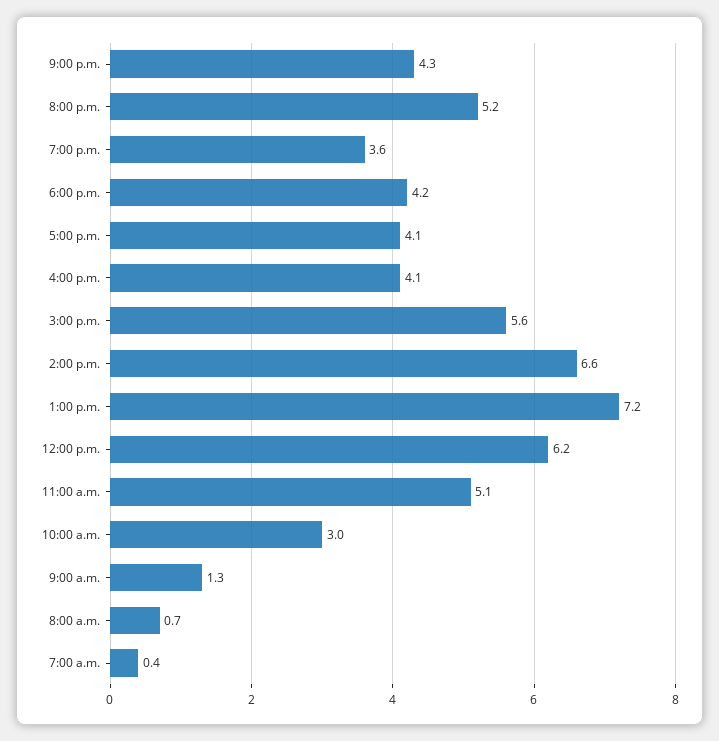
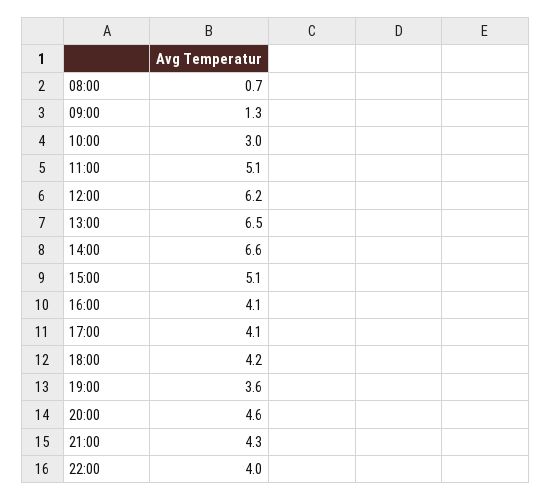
8:00 p.m.: 5.2 -> 4.6
3:00 p.m.: 5.6 -> 5.1
1:00 p.m.: 7.2 -> 6.5
7:00 a.m.: 0.4 -> none
22:00: none -> 4

